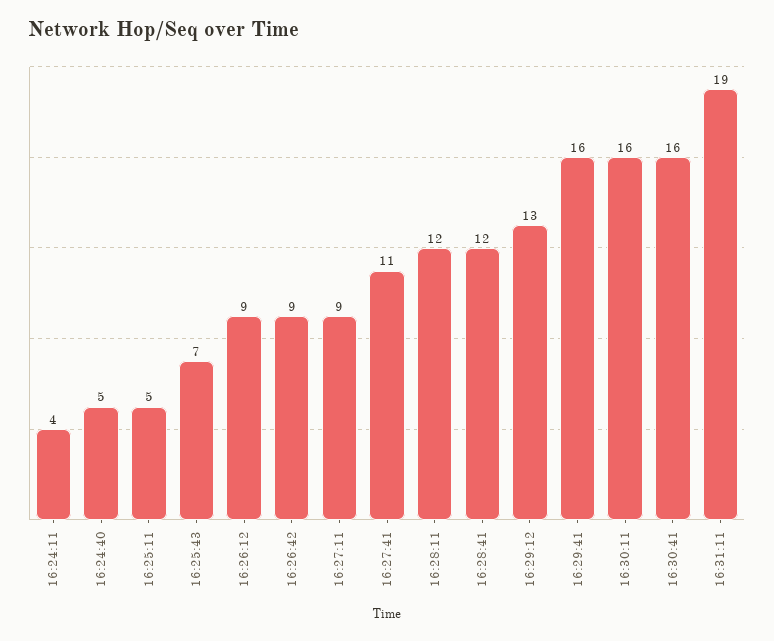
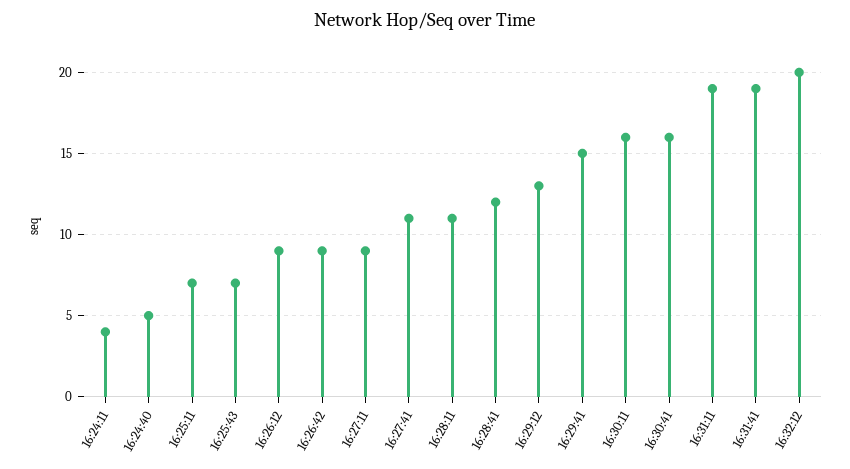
16:25:11: 5 -> 7
16:28:11: 12 -> 11
16:29:41: 16 -> 15
16:31:41: none -> 19
16:32:12: none -> 20

